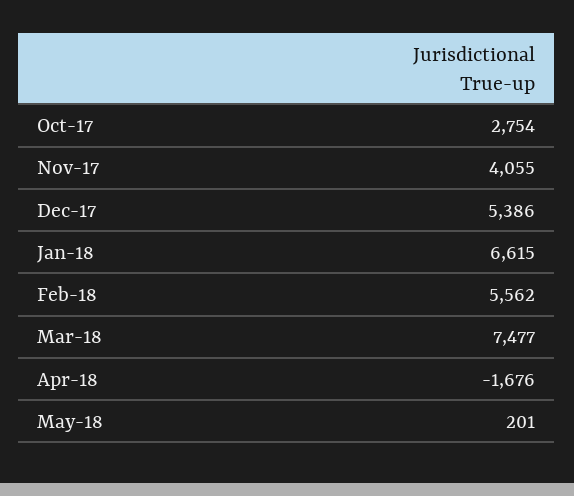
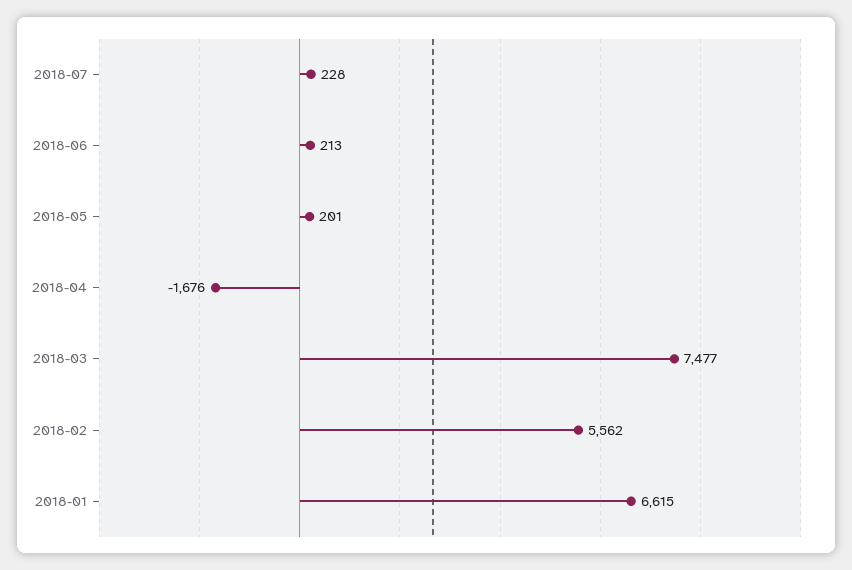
Oct-17: 2754 -> none
Nov-17: 4055 -> none
Dec-17: 5386 -> none
2018-07: none -> 228
2018-06: none -> 213

